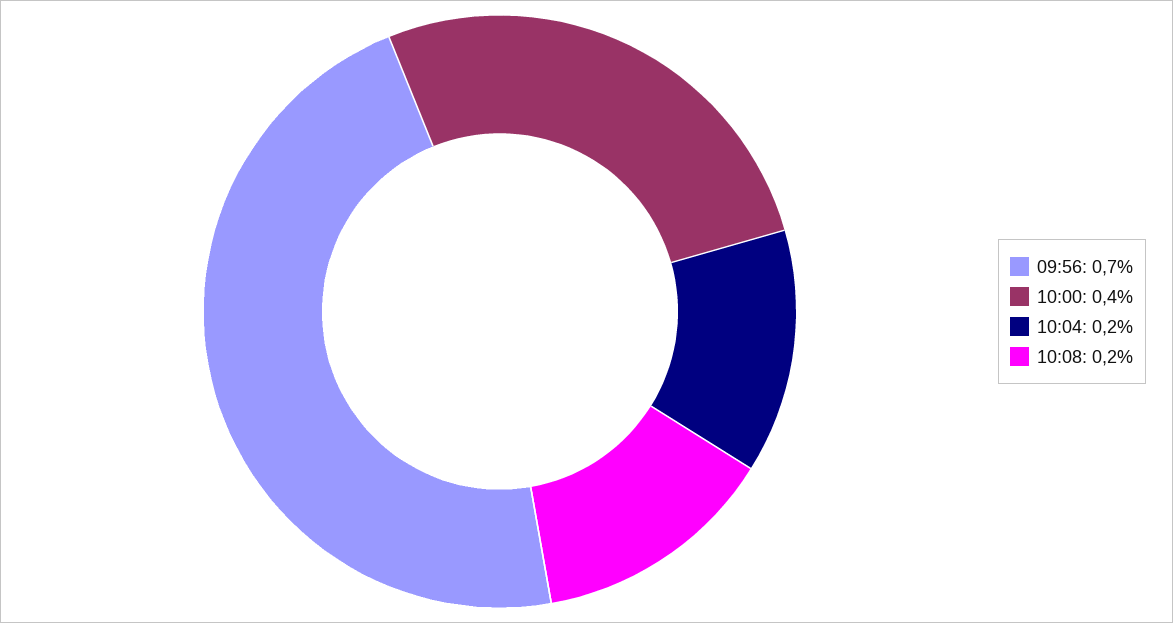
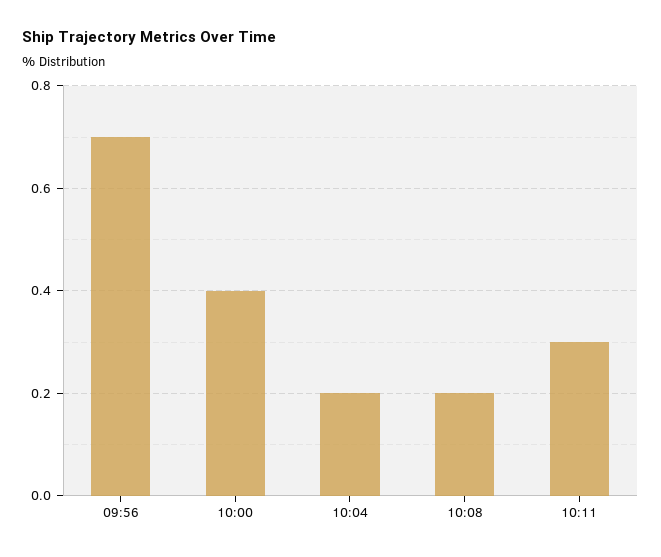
10:11: none -> 0.3

